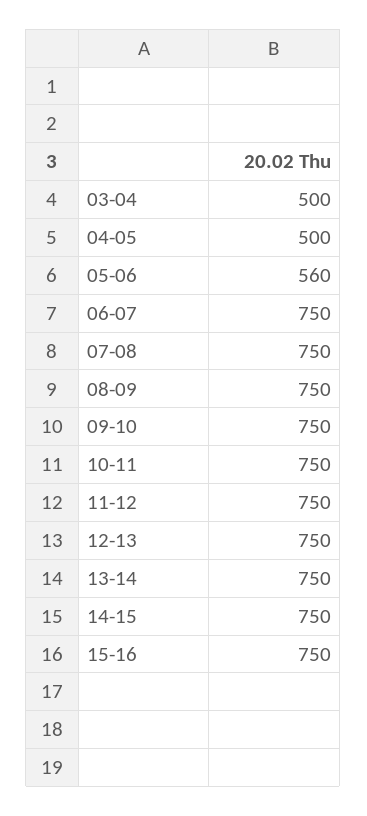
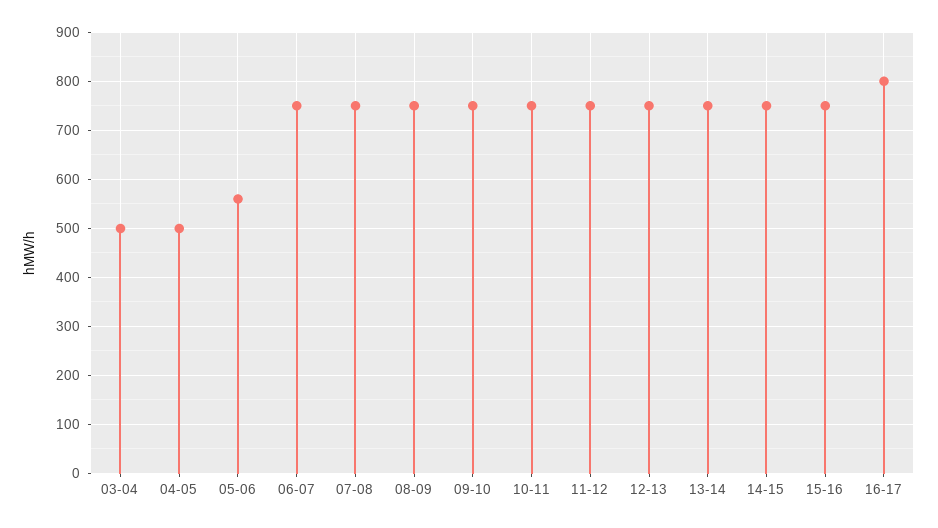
16-17: none -> 800

